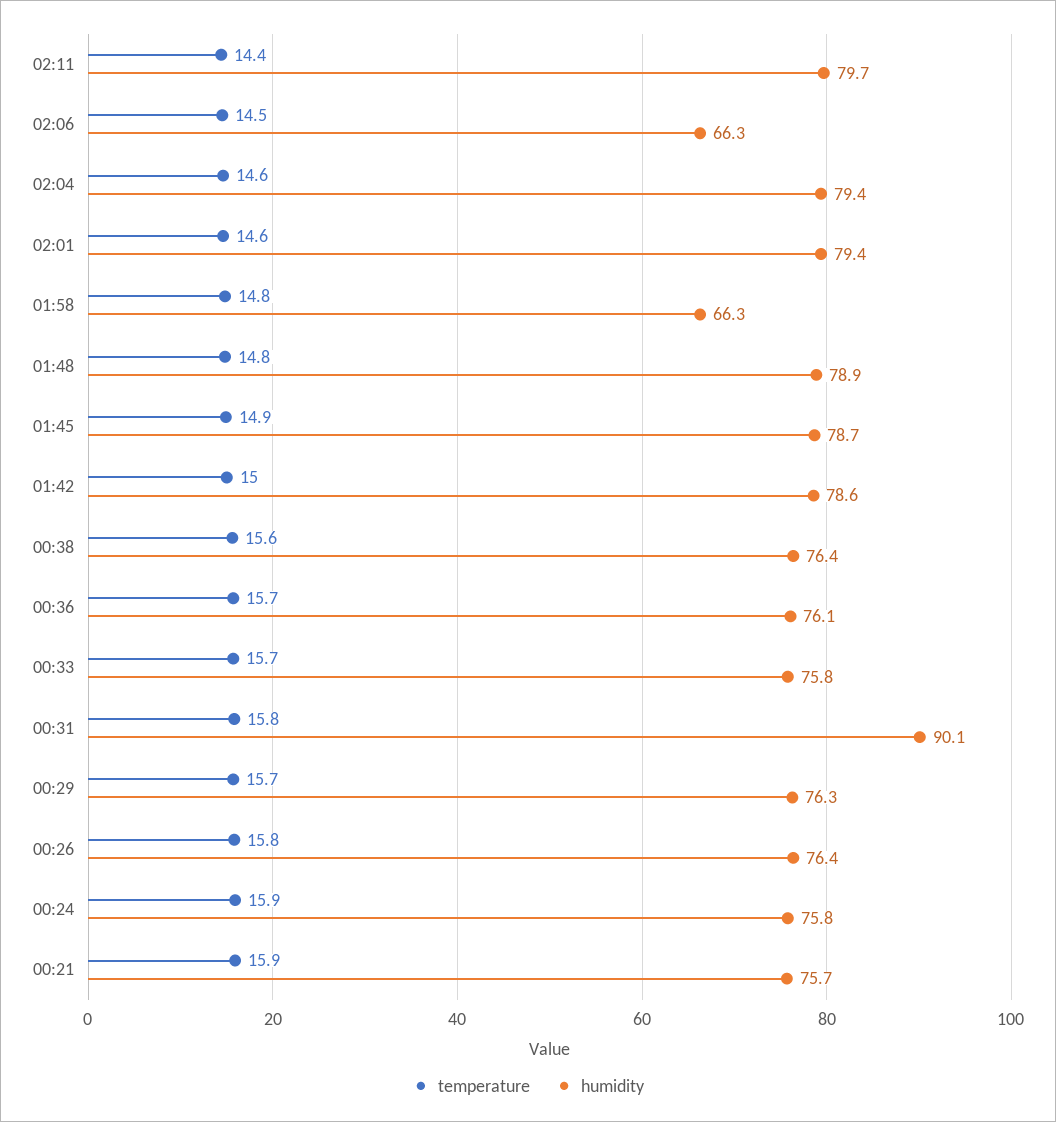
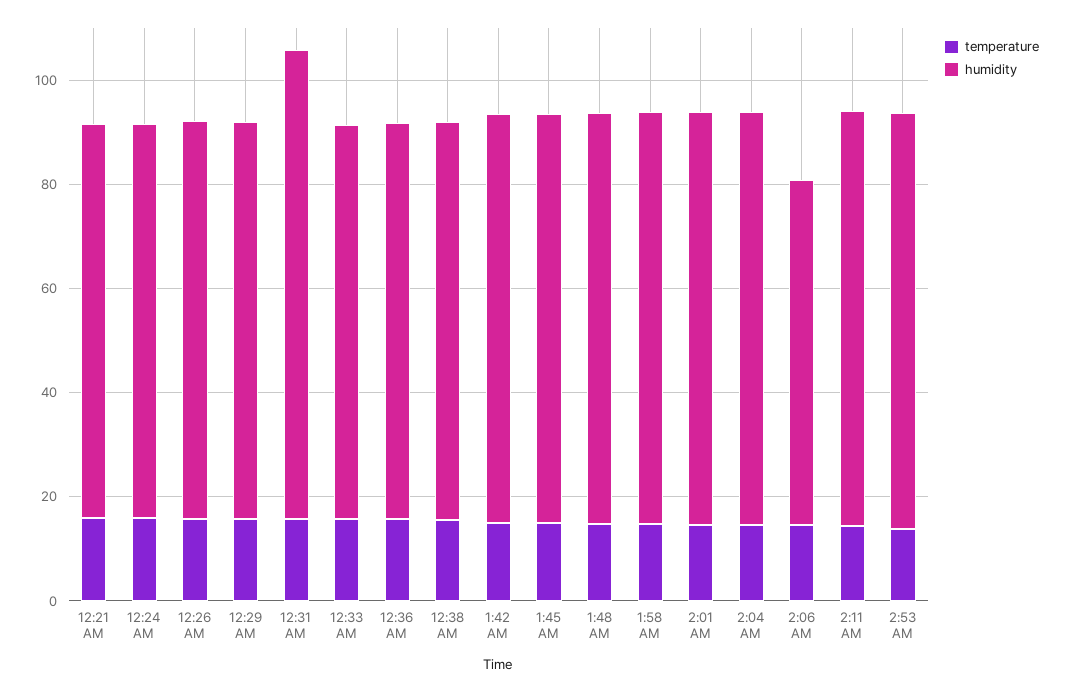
humidity, 01:58: 66.3 -> 80
temperature, 2:53 AM: none -> 15
humidity, 2:53 AM: none -> 80

